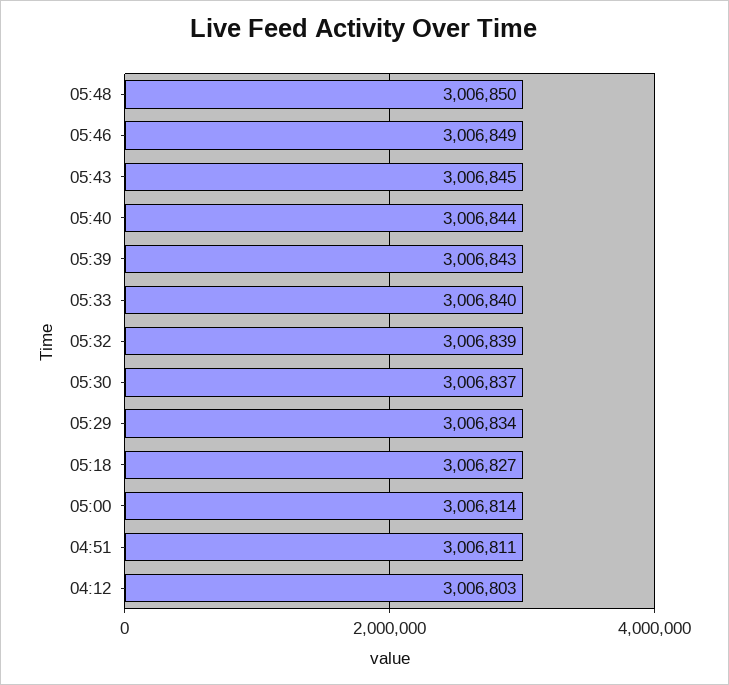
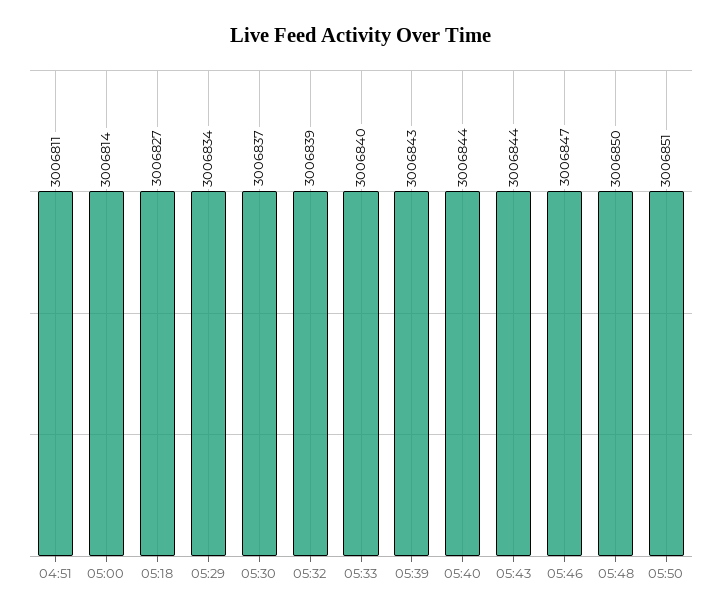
05:46: 3006849 -> 3006847
05:43: 3006845 -> 3006844
04:12: 3006803 -> none
05:50: none -> 3006851

